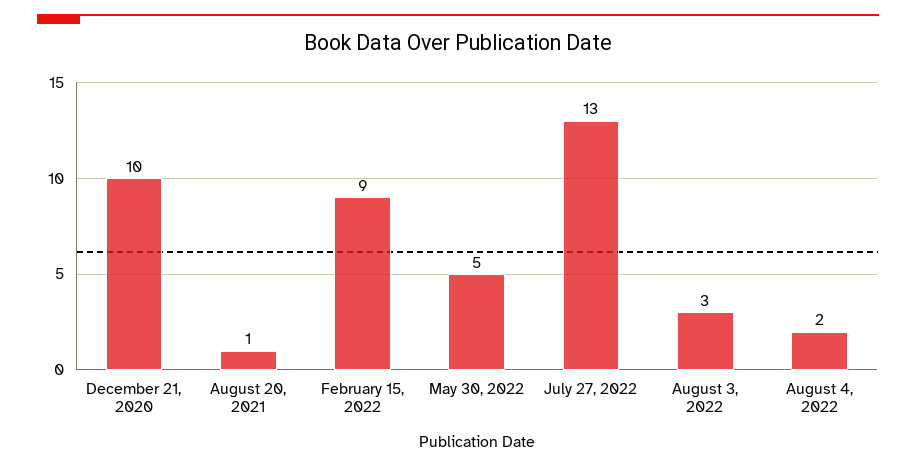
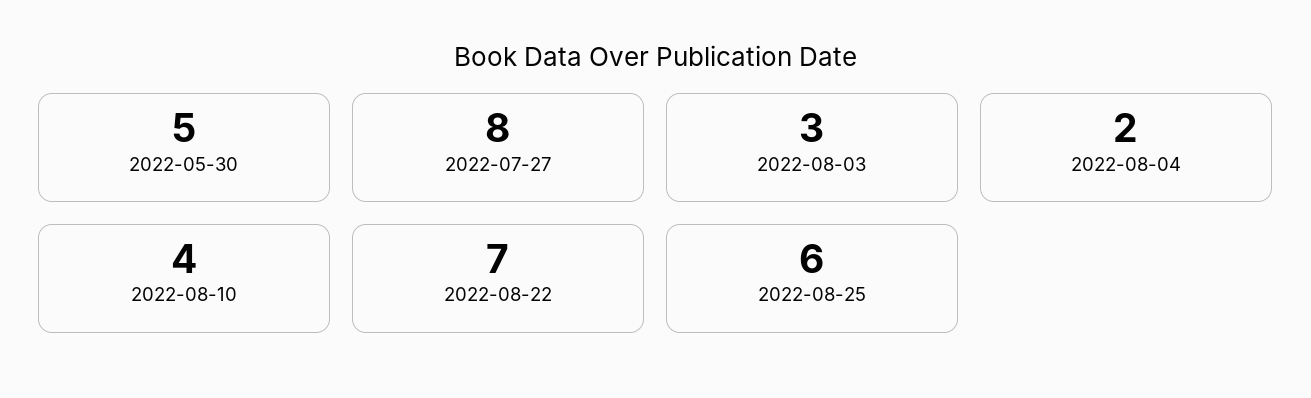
December 21, 2020: 10 -> none
August 20, 2021: 1 -> none
February 15, 2022: 9 -> none
July 27, 2022: 13 -> 8
2022-08-10: none -> 4
2022-08-22: none -> 7
2022-08-25: none -> 6

